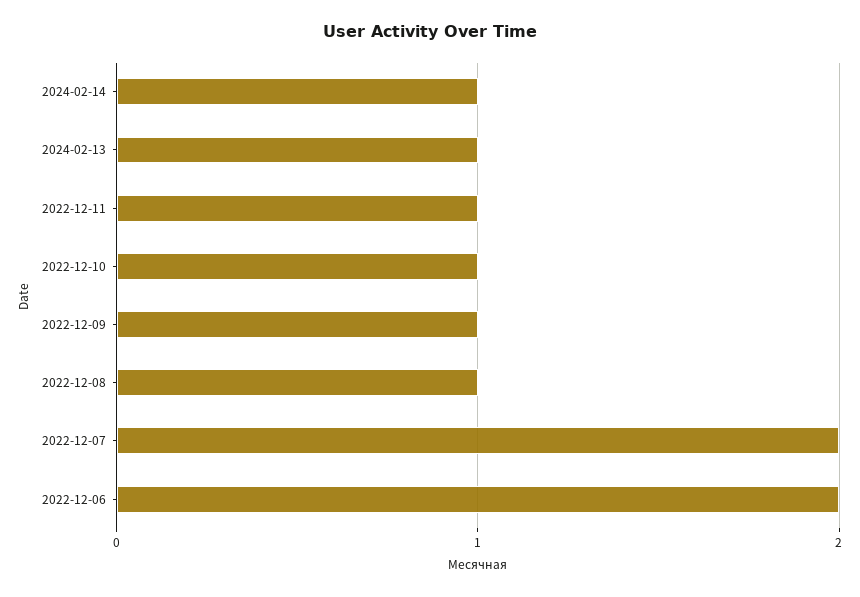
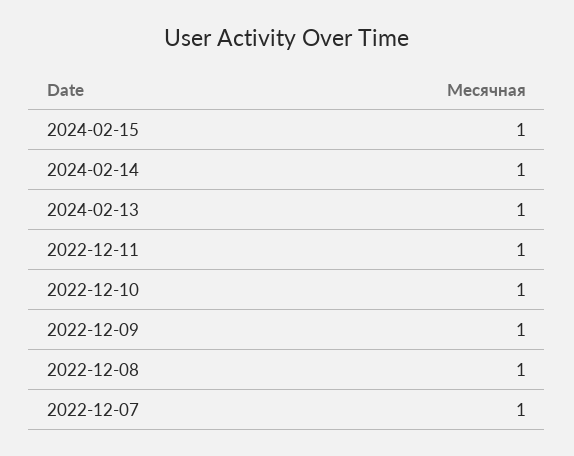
2022-12-07: 2 -> 1
2022-12-06: 2 -> none
2024-02-15: none -> 1

